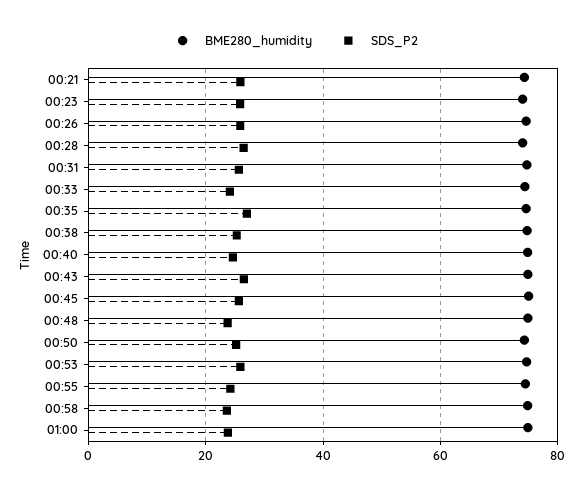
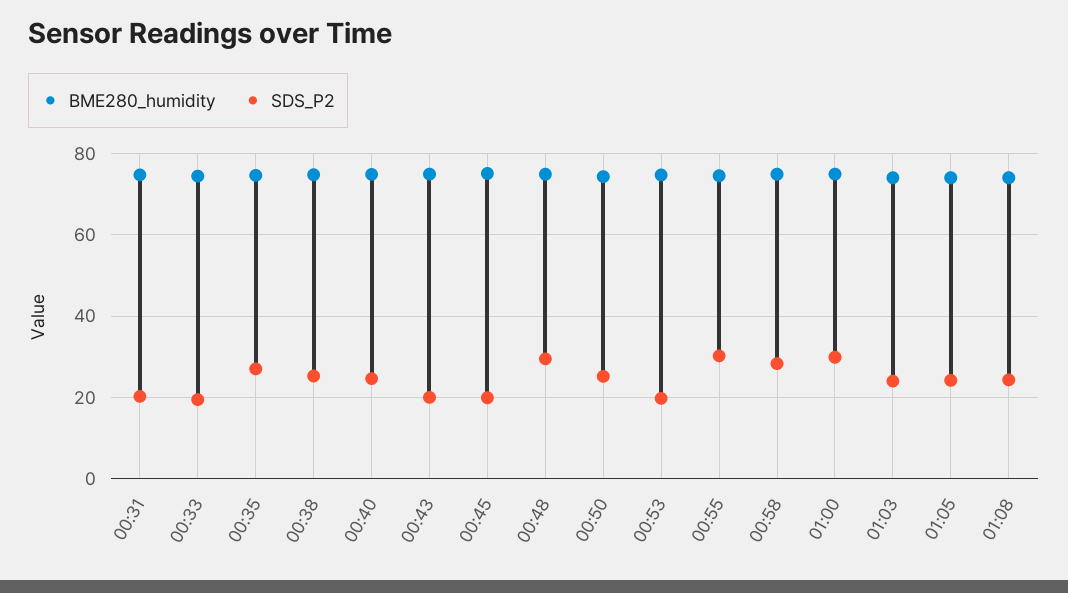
BME280_humidity, 00:21: 74 -> none
SDS_P2, 00:21: 26 -> none
BME280_humidity, 00:23: 74 -> none
SDS_P2, 00:23: 26 -> none
BME280_humidity, 00:26: 74 -> none
SDS_P2, 00:26: 26 -> none
BME280_humidity, 00:28: 74 -> none
SDS_P2, 00:28: 26 -> none
SDS_P2, 00:31: 26 -> 20
SDS_P2, 00:33: 24 -> 20
SDS_P2, 00:43: 26 -> 20
SDS_P2, 00:45: 26 -> 20
SDS_P2, 00:48: 24 -> 30
SDS_P2, 00:53: 26 -> 20
SDS_P2, 00:55: 24 -> 30
SDS_P2, 00:58: 24 -> 28
SDS_P2, 01:00: 24 -> 30
BME280_humidity, 01:03: none -> 74
SDS_P2, 01:03: none -> 24
BME280_humidity, 01:05: none -> 74
SDS_P2, 01:05: none -> 24
BME280_humidity, 01:08: none -> 74
SDS_P2, 01:08: none -> 24

